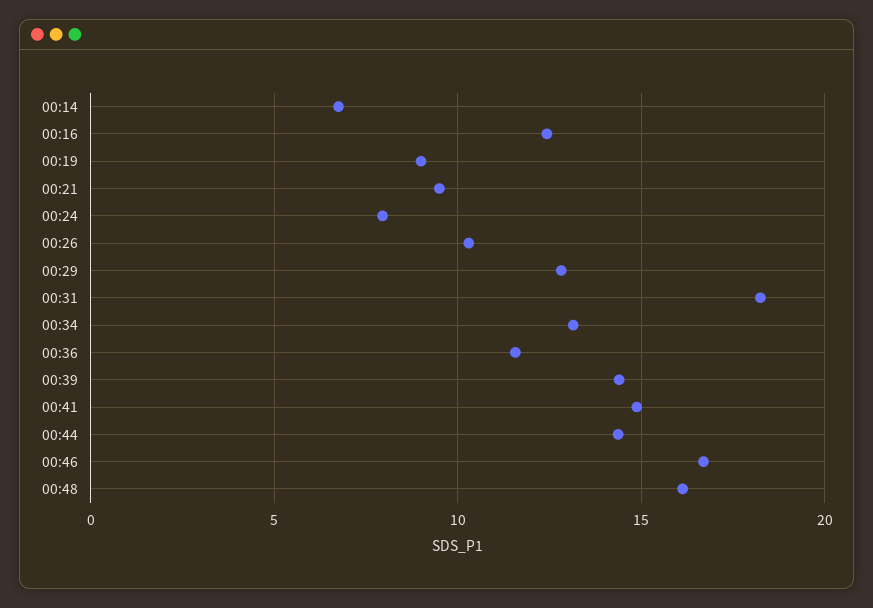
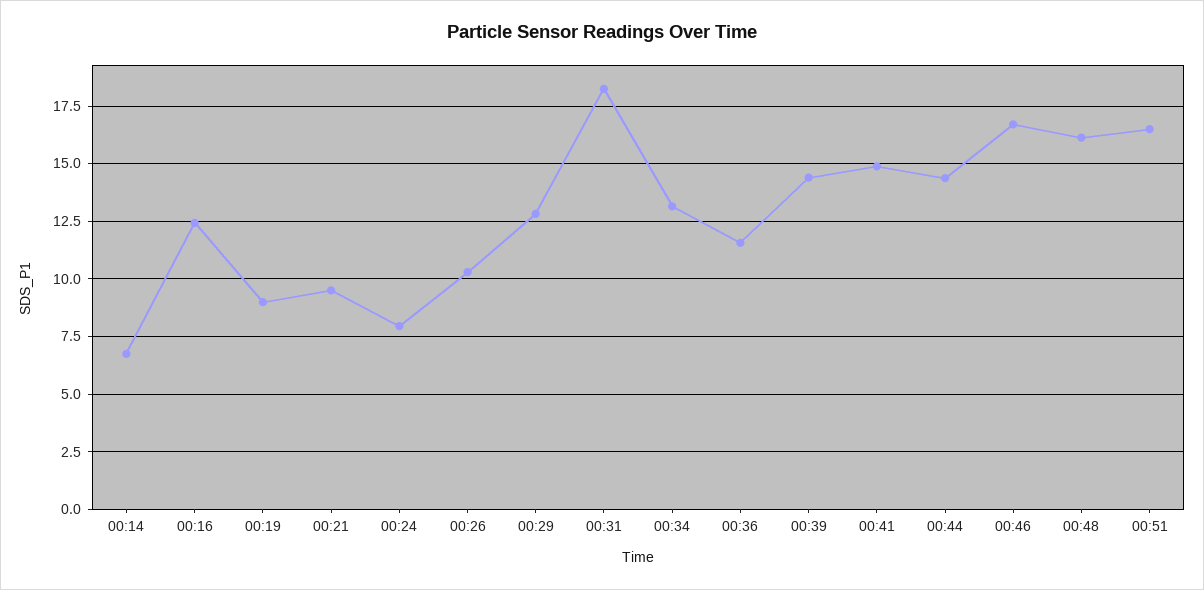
00:51: none -> 16.5

